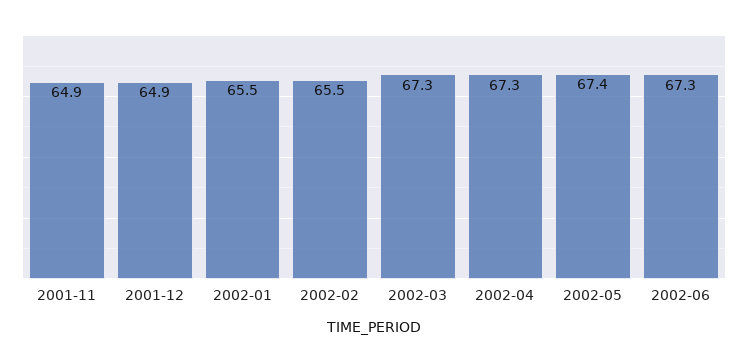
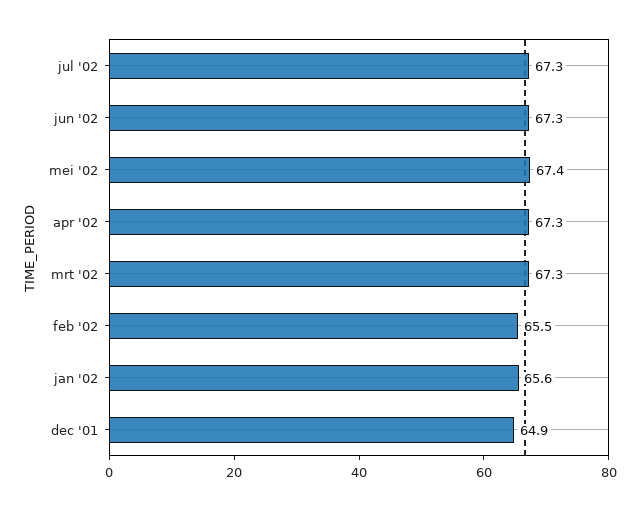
2001-11: 64.9 -> none
2002-01: 65.5 -> 65.6
jul '02: none -> 67.3

